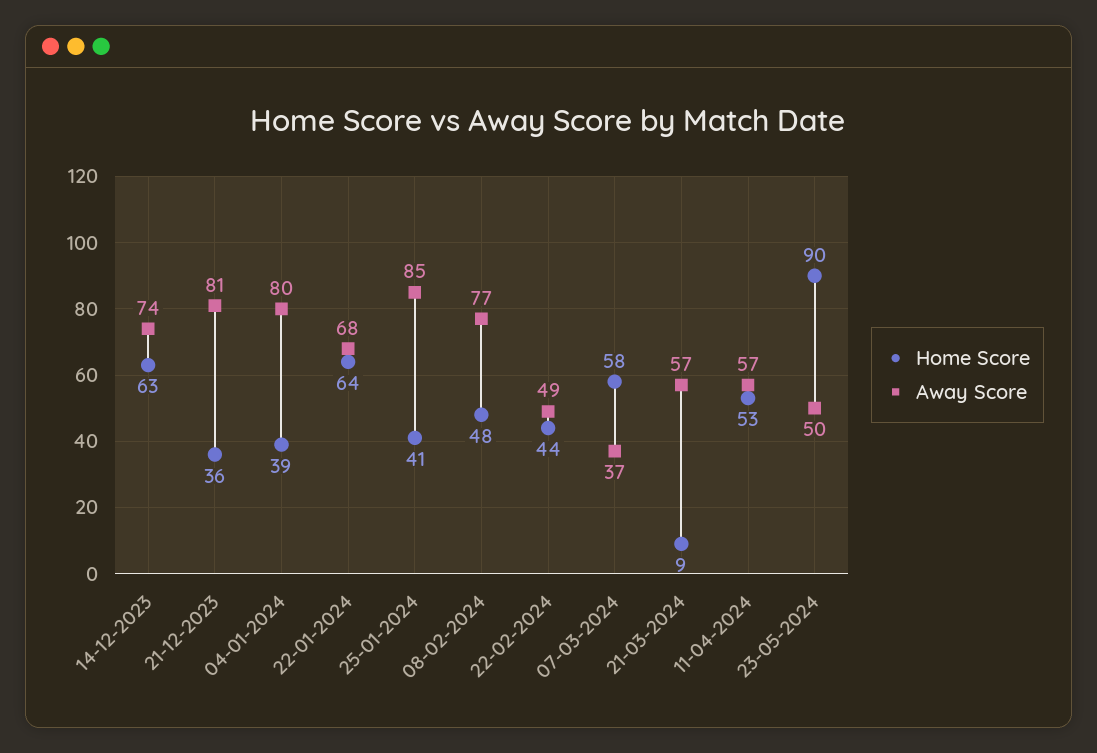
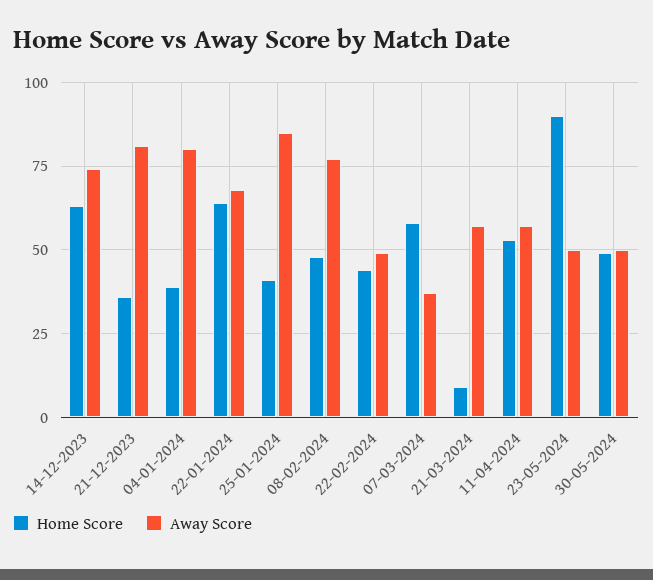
Home Score, 30-05-2024: none -> 50
Away Score, 30-05-2024: none -> 50

